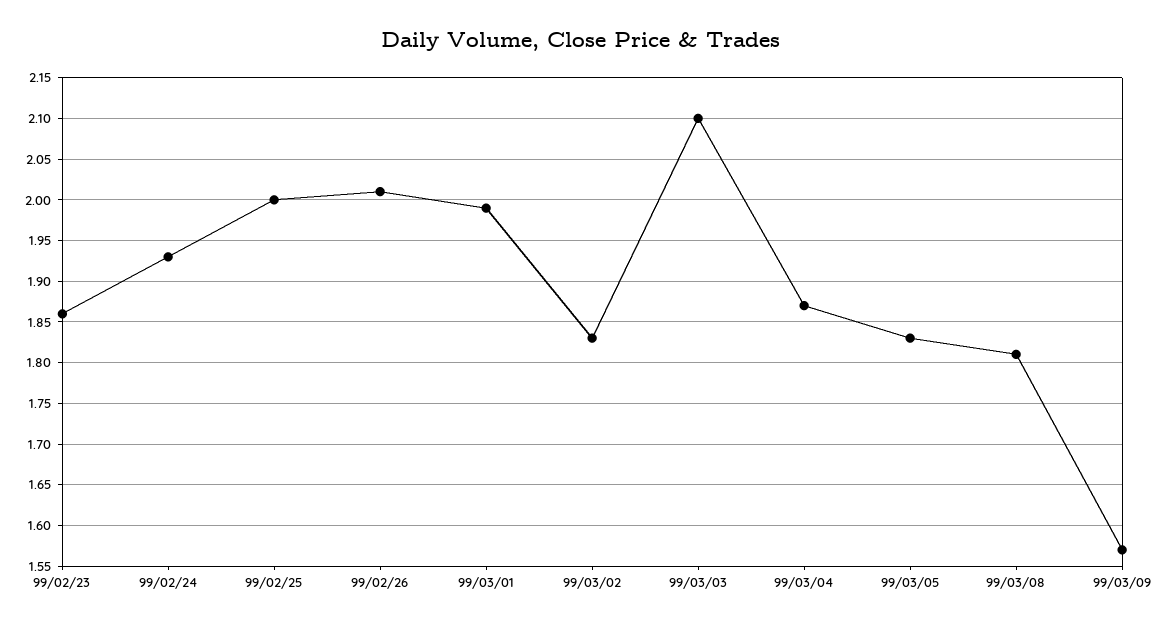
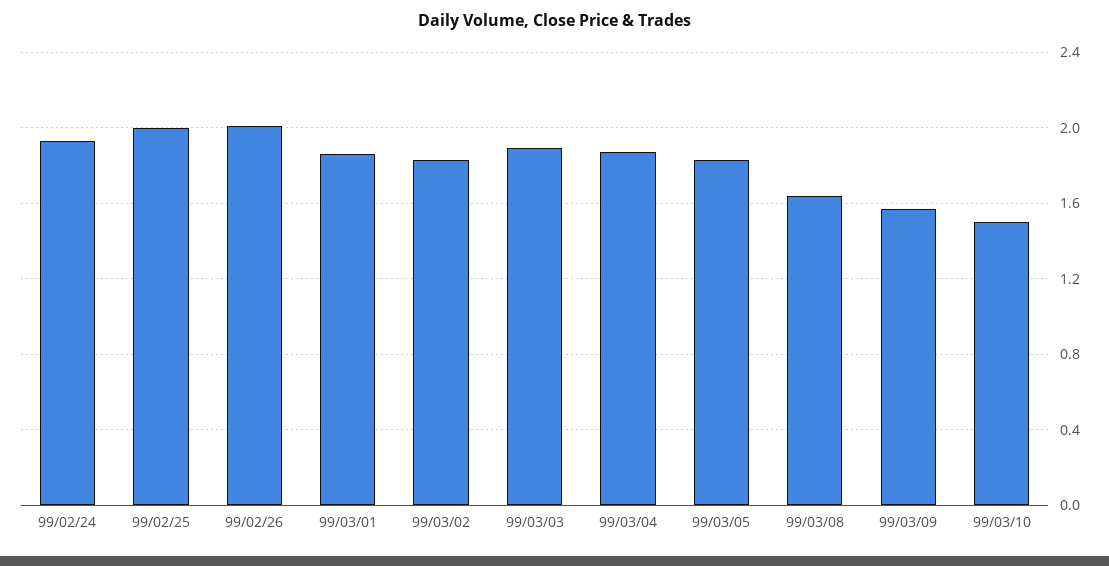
99/02/23: 1.86 -> none
99/03/01: 1.99 -> 1.85
99/03/03: 2.1 -> 1.9
99/03/08: 1.81 -> 1.65
99/03/10: none -> 1.5

